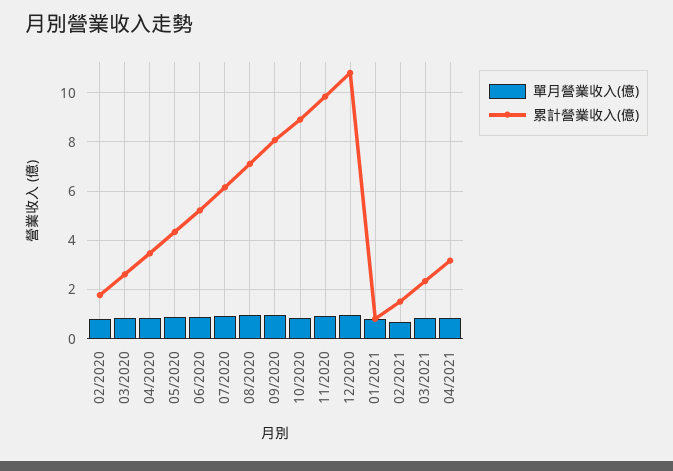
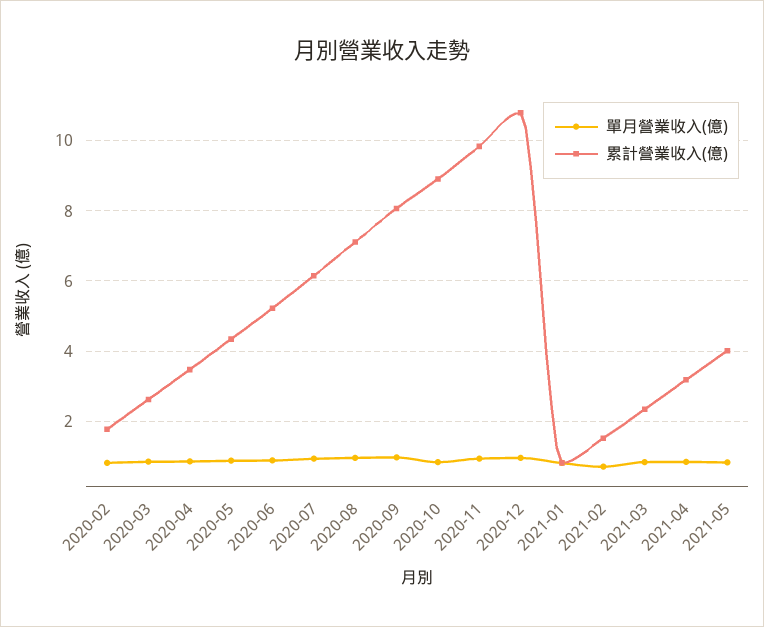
單月營業收入(億), 2021-05: none -> 0.8
累計營業收入(億), 2021-05: none -> 4

